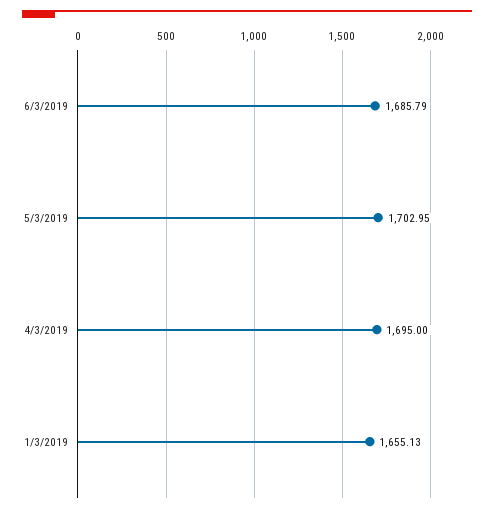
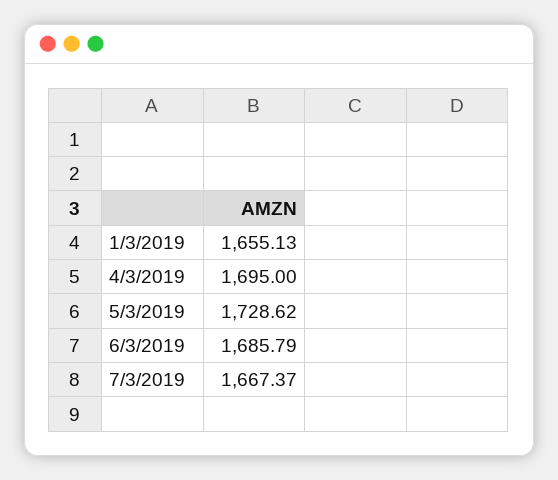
5/3/2019: 1702.95 -> 1728.62
7/3/2019: none -> 1667.37

